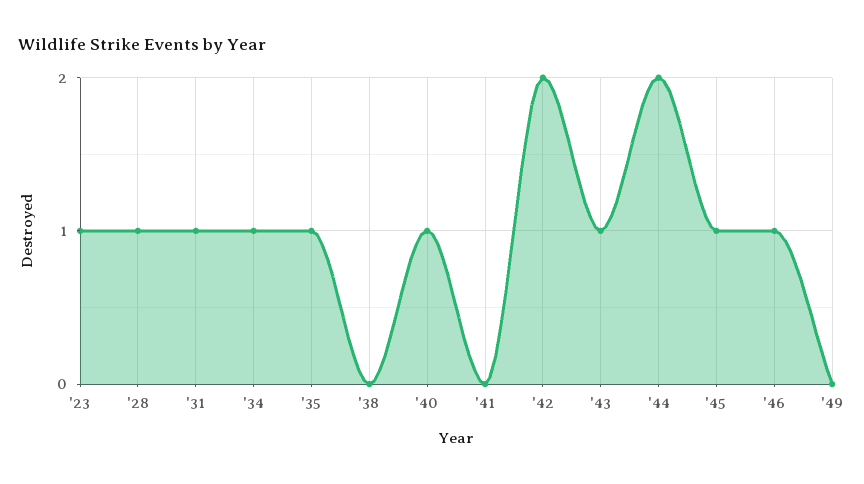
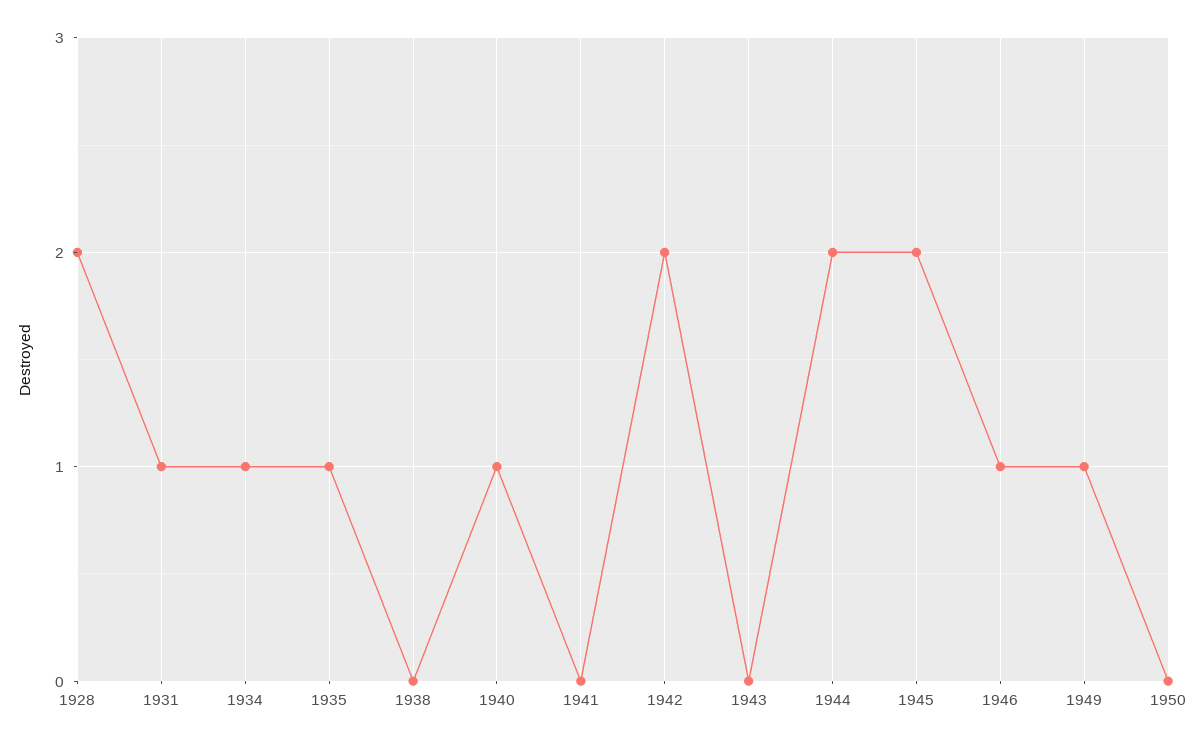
'23: 1 -> none
'28: 1 -> 2
'43: 1 -> 0
'45: 1 -> 2
'49: 0 -> 1
1950: none -> 0

